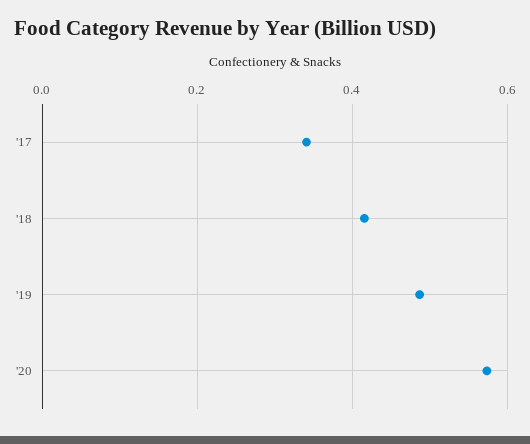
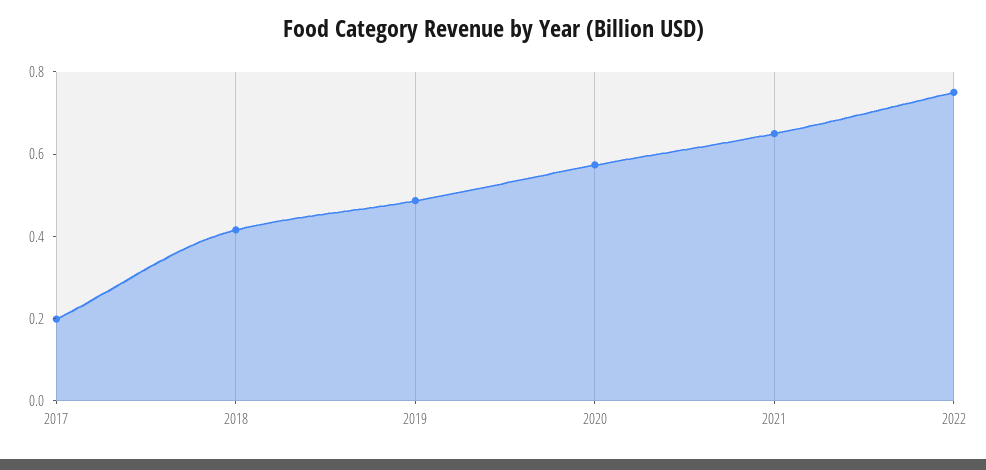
'17: 0.34 -> 0.2
2021: none -> 0.65
2022: none -> 0.75

